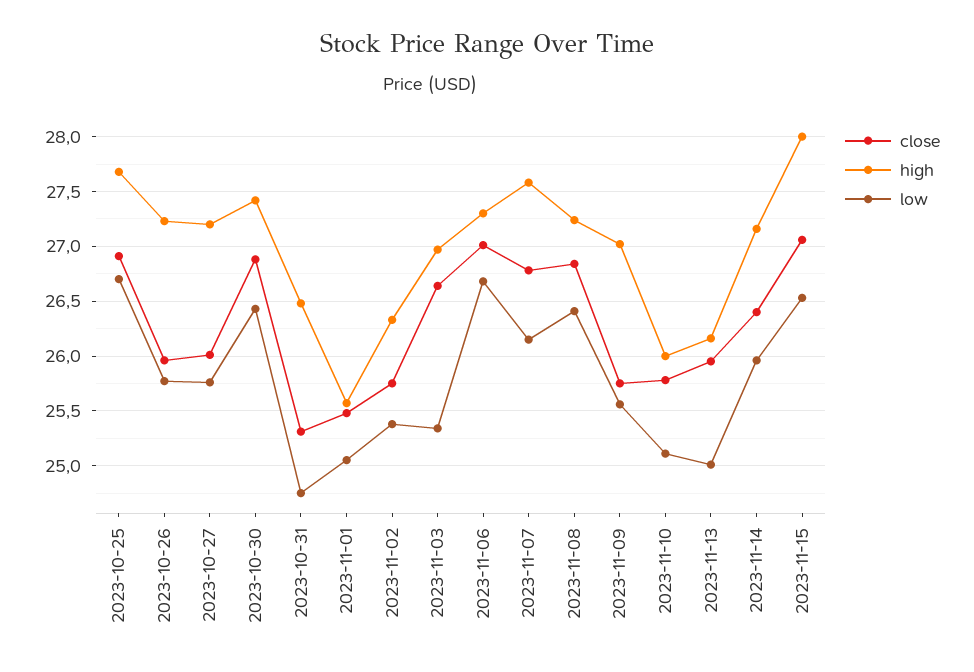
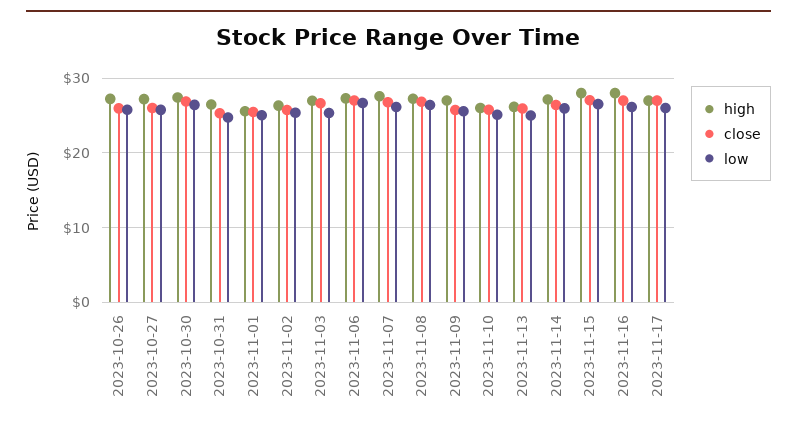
close, 2023-10-25: 26.9 -> none
high, 2023-10-25: 27.7 -> none
low, 2023-10-25: 26.7 -> none
high, 2023-11-16: none -> 28
close, 2023-11-16: none -> 27
low, 2023-11-16: none -> 26
high, 2023-11-17: none -> 27
close, 2023-11-17: none -> 27
low, 2023-11-17: none -> 26

